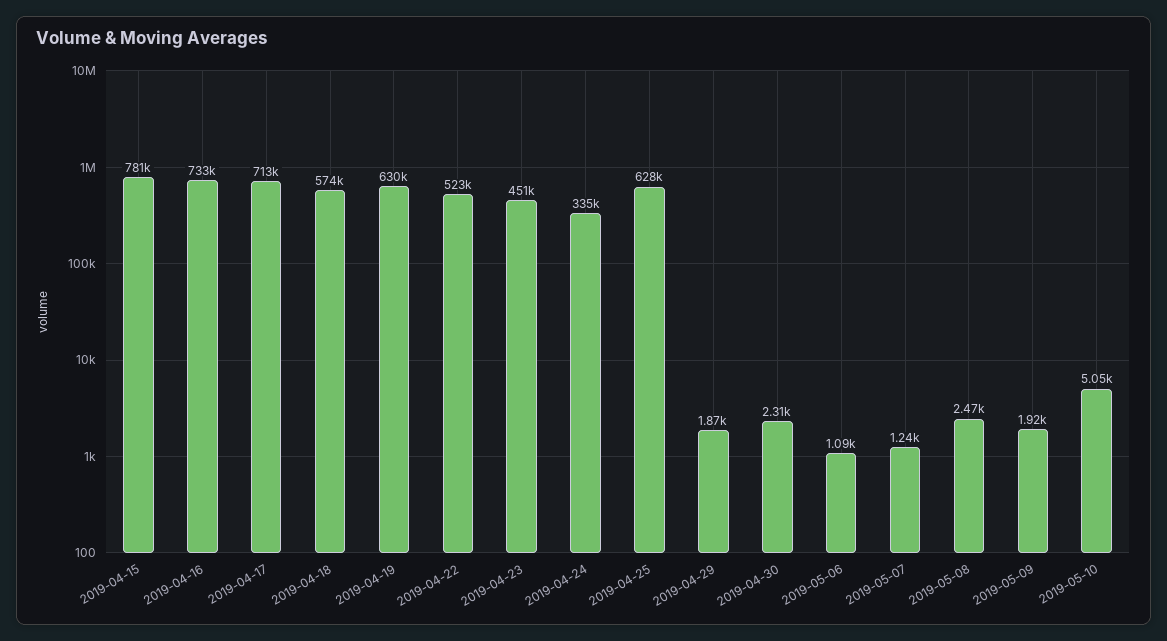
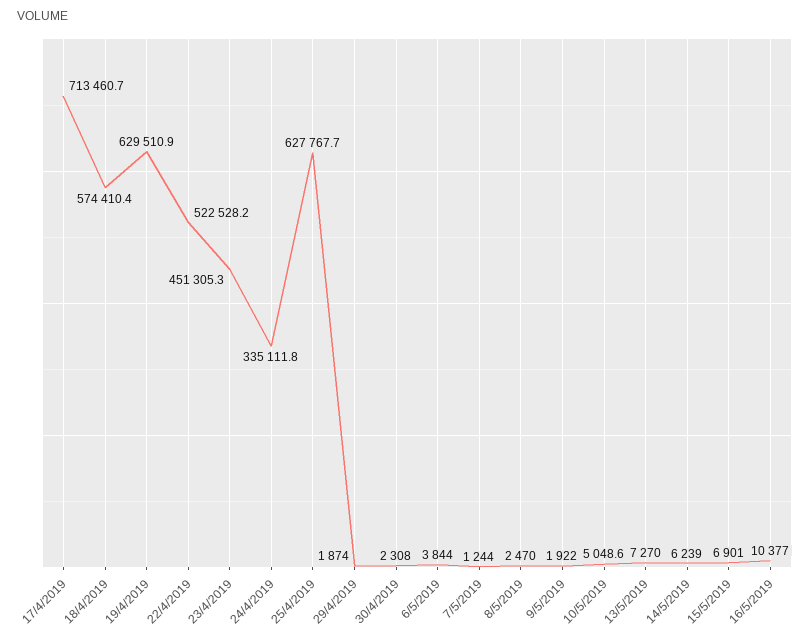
2019-04-15: 781000 -> none
2019-04-16: 733000 -> none
2019-05-06: 1090 -> 3844
13/5/2019: none -> 7270
14/5/2019: none -> 6239
15/5/2019: none -> 6901
16/5/2019: none -> 10377

